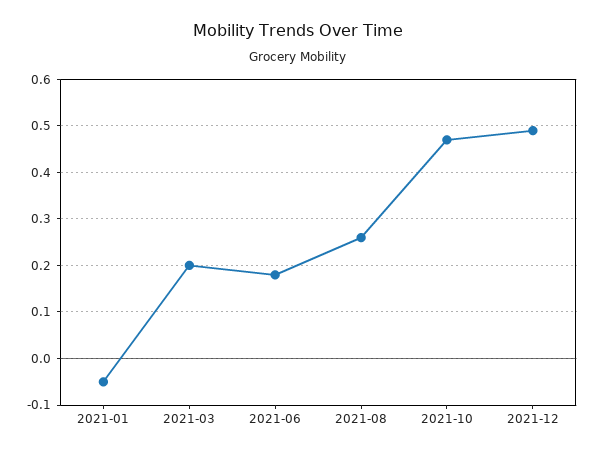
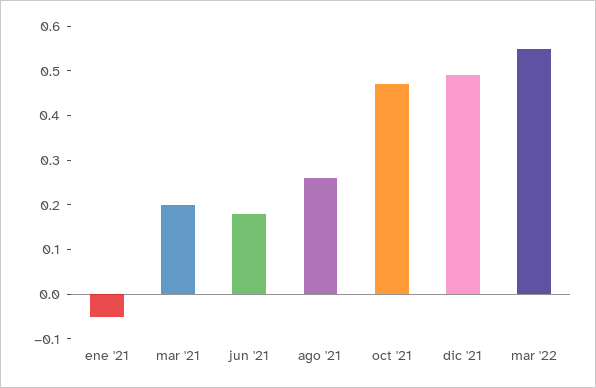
mar '22: none -> 0.55

